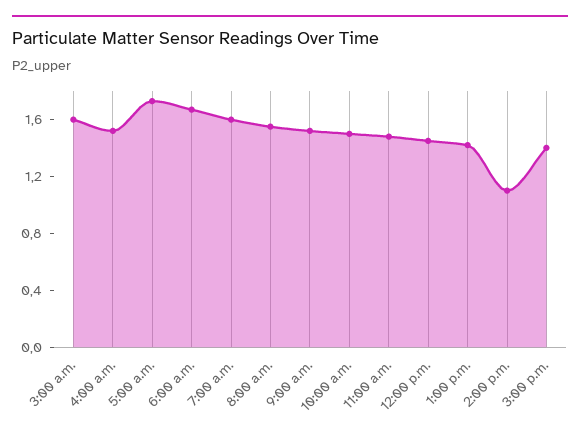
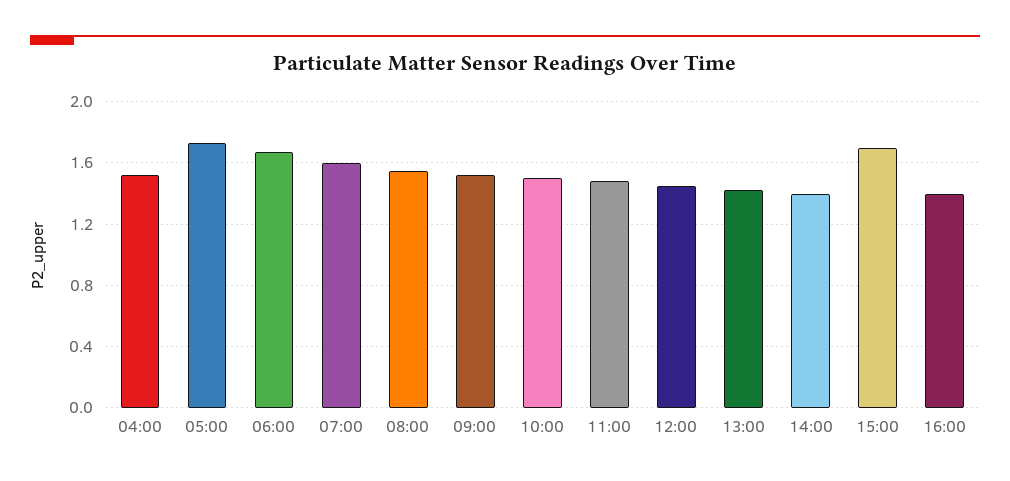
3:00 a.m.: 1.6 -> none
2:00 p.m.: 1.1 -> 1.4
3:00 p.m.: 1.4 -> 1.7
16:00: none -> 1.4

